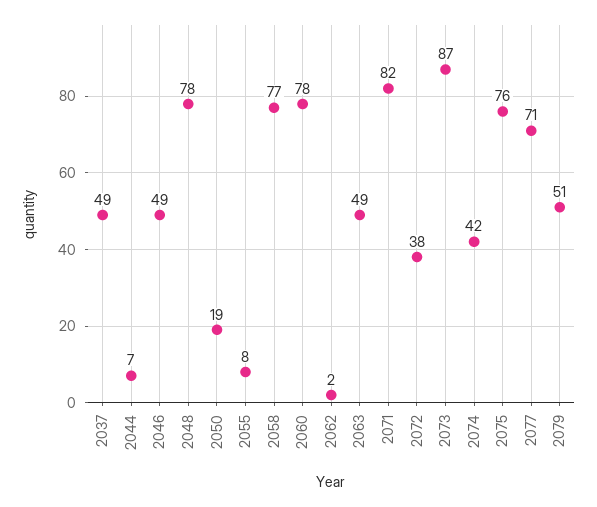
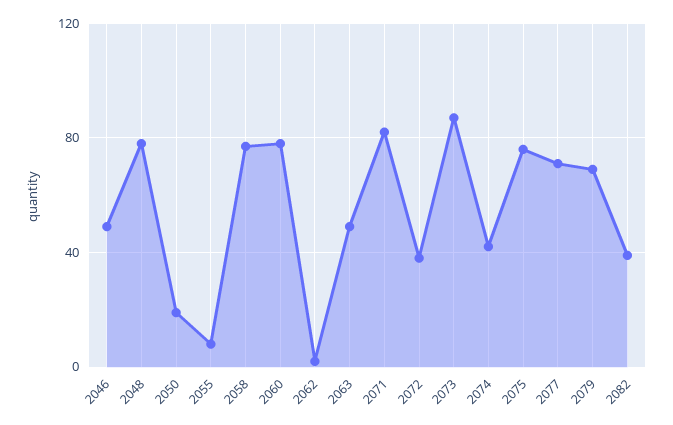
2037: 49 -> none
2044: 7 -> none
2079: 51 -> 70
2082: none -> 40

